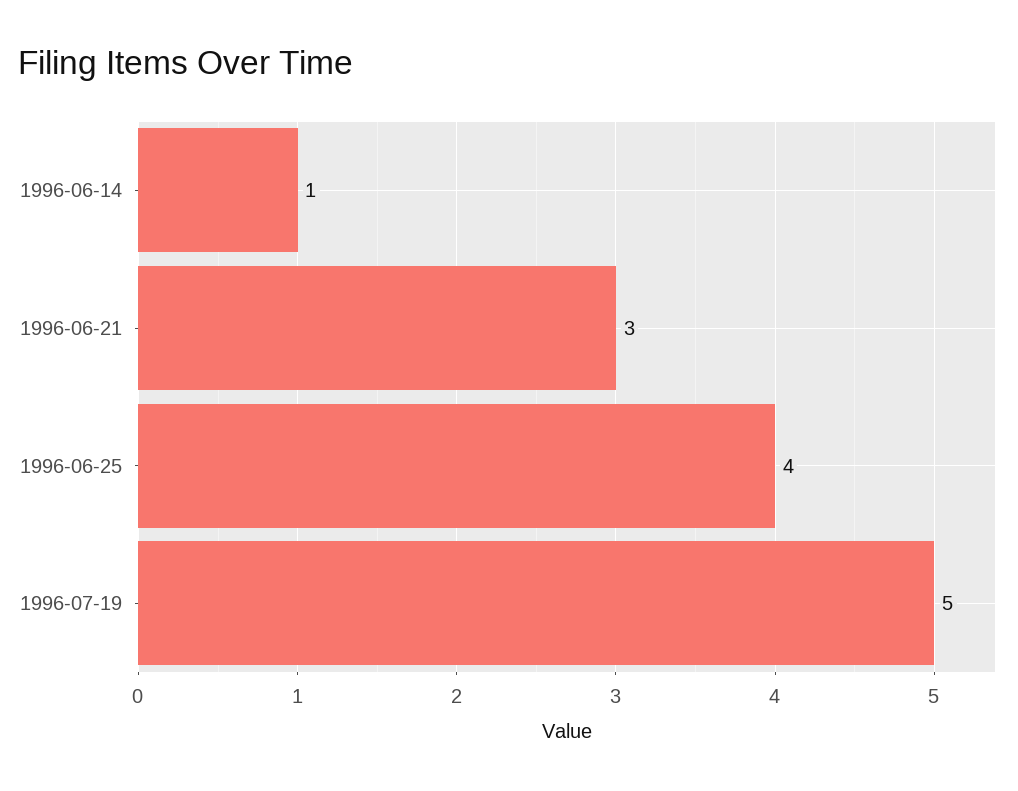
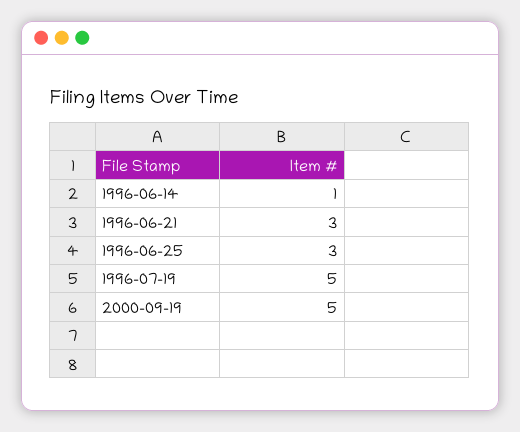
1996-06-25: 4 -> 3
2000-09-19: none -> 5

